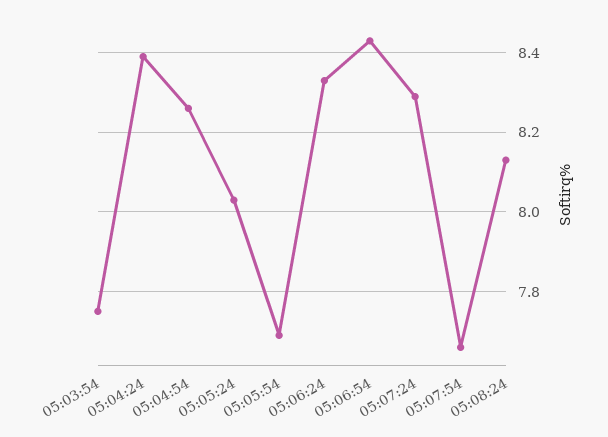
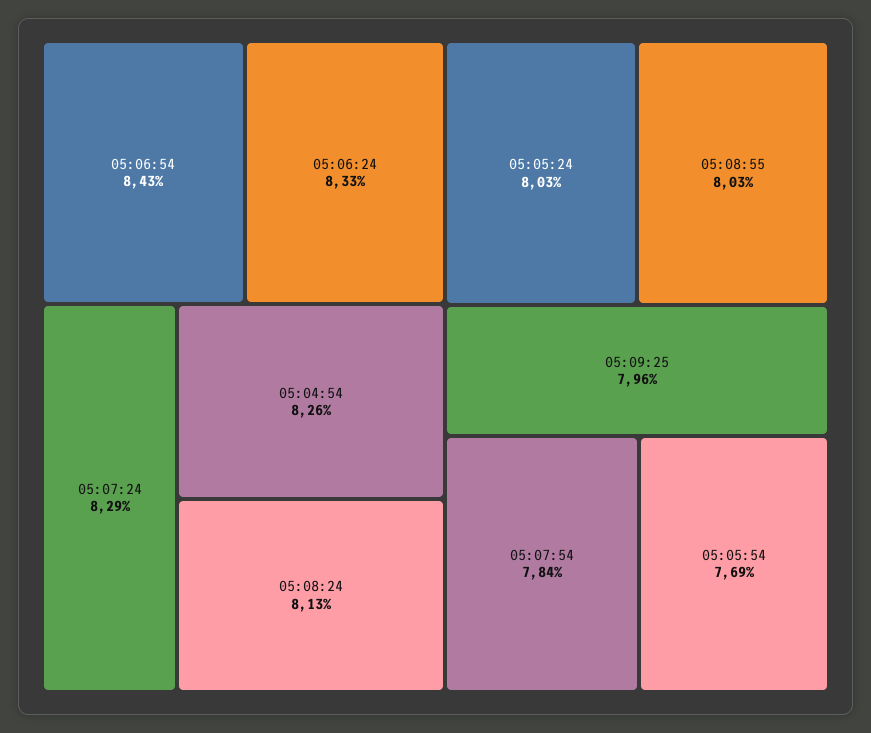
05:03:54: 7.75 -> none
05:04:24: 8.4 -> none
05:07:54: 7.65 -> 7.84
05:08:55: none -> 8.03
05:09:25: none -> 7.96

